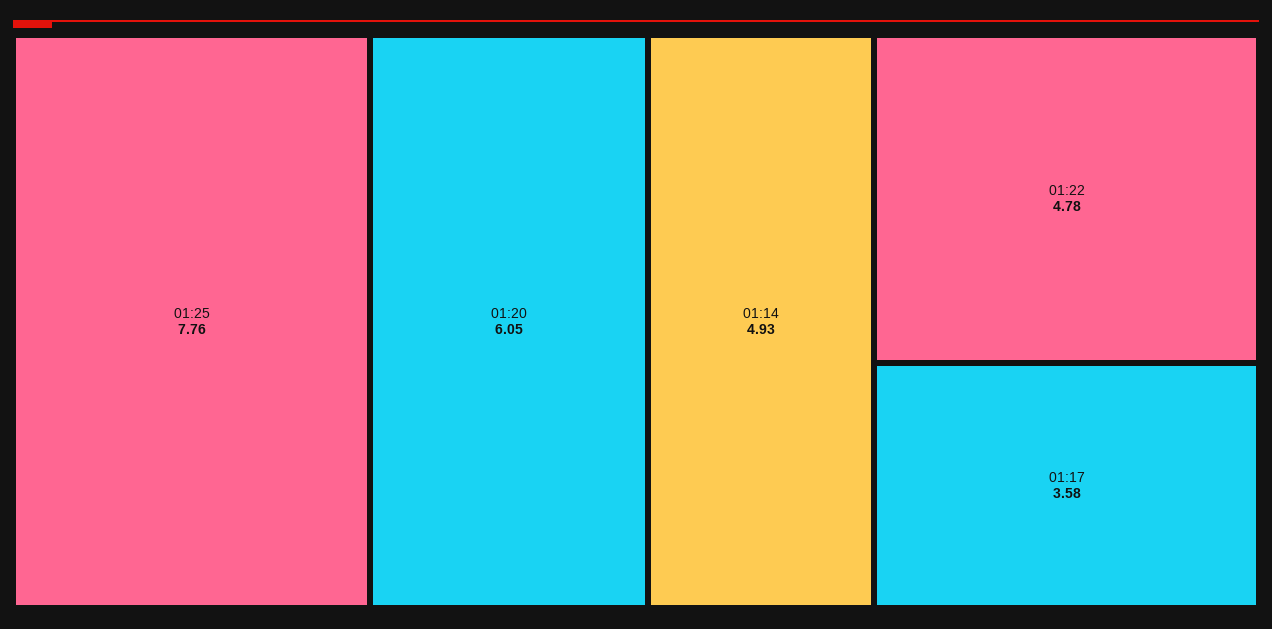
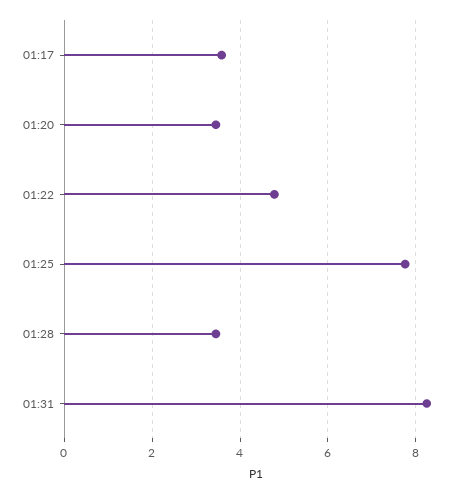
01:20: 6.05 -> 3.4
01:14: 4.93 -> none
01:28: none -> 3.4
01:31: none -> 8.2

